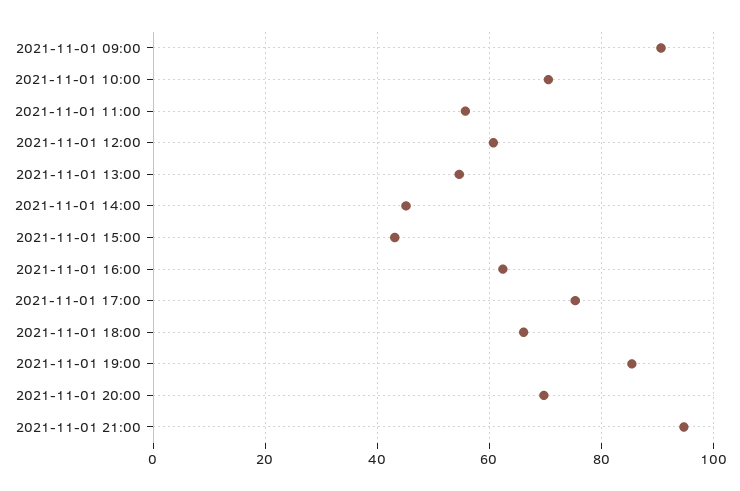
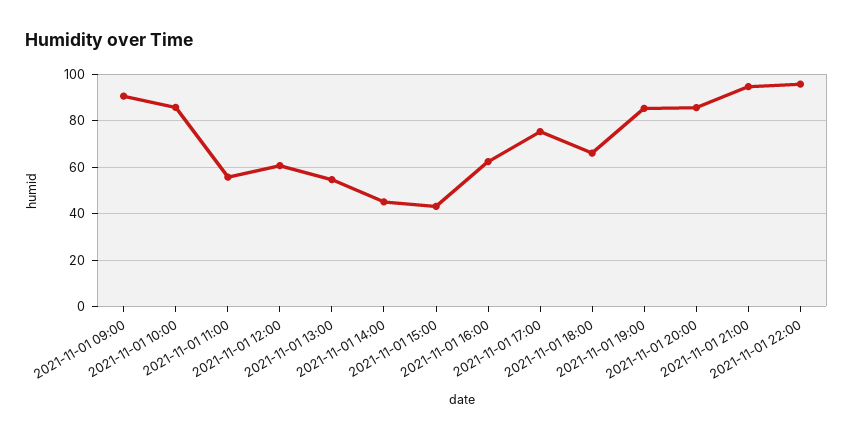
2021-11-01 10:00: 70 -> 85
2021-11-01 20:00: 70 -> 85
2021-11-01 22:00: none -> 95

